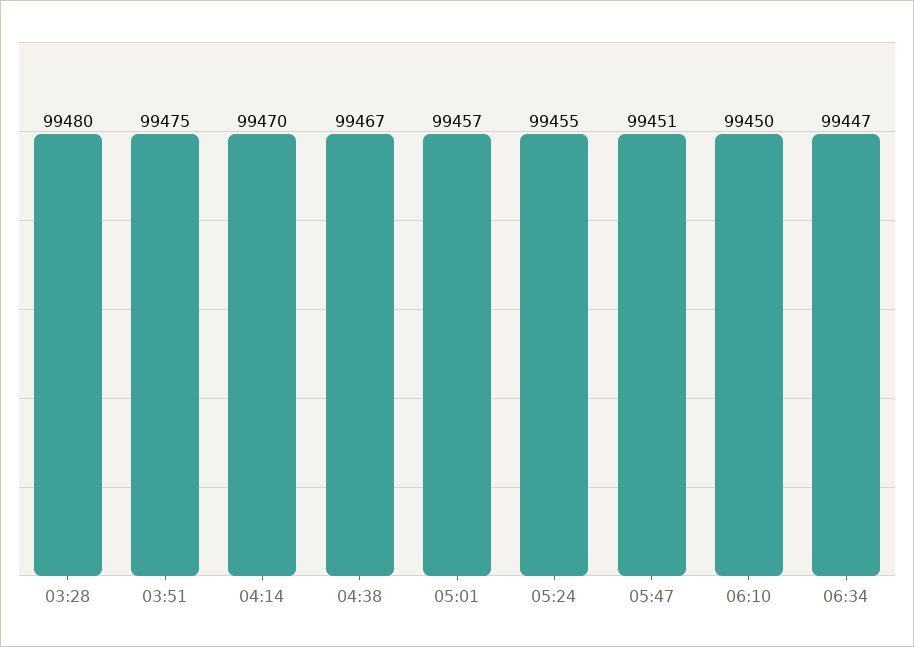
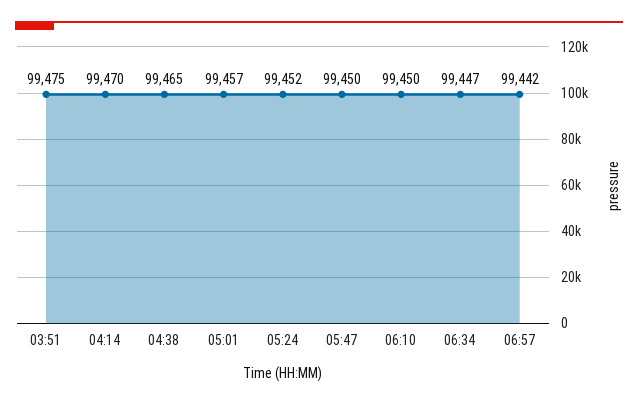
03:28: 99480 -> none
04:38: 99467 -> 99465
05:24: 99455 -> 99452
05:47: 99451 -> 99450
06:57: none -> 99442

